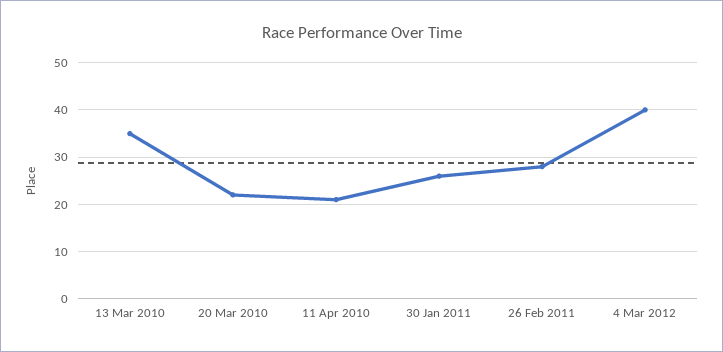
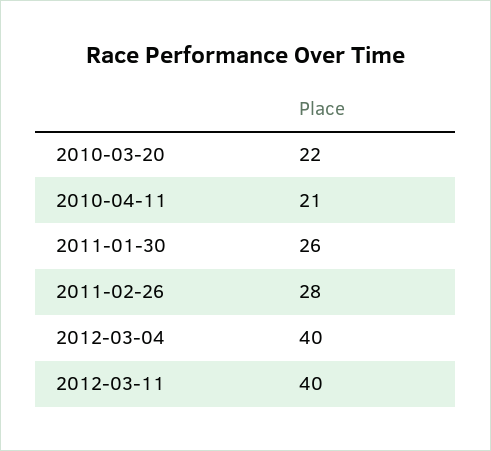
13 Mar 2010: 35 -> none
2012-03-11: none -> 40

